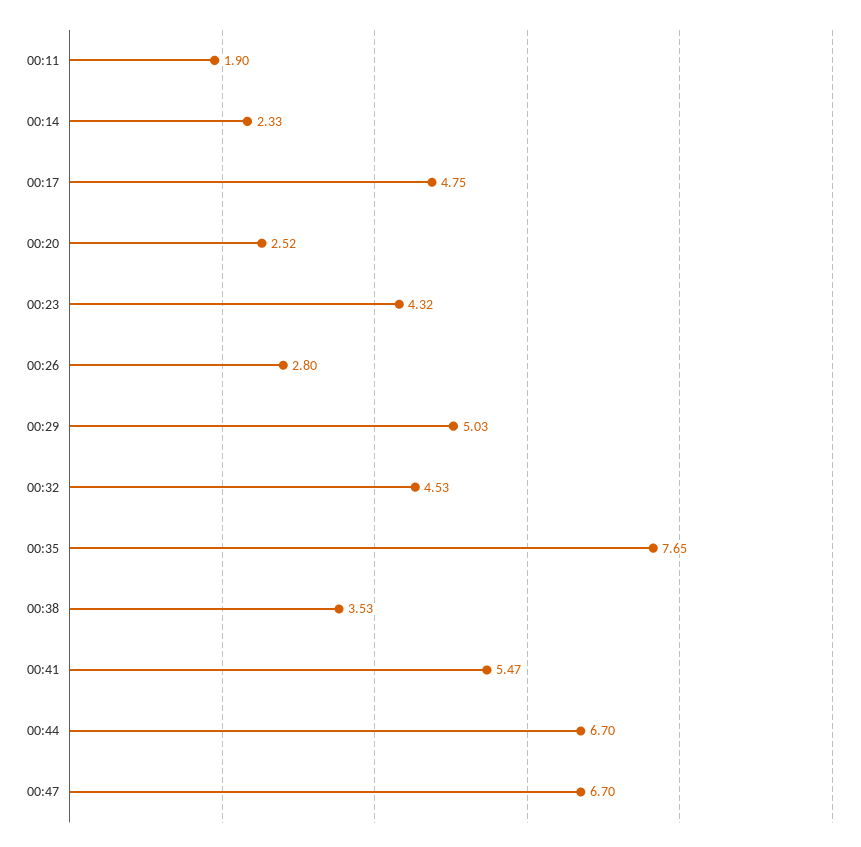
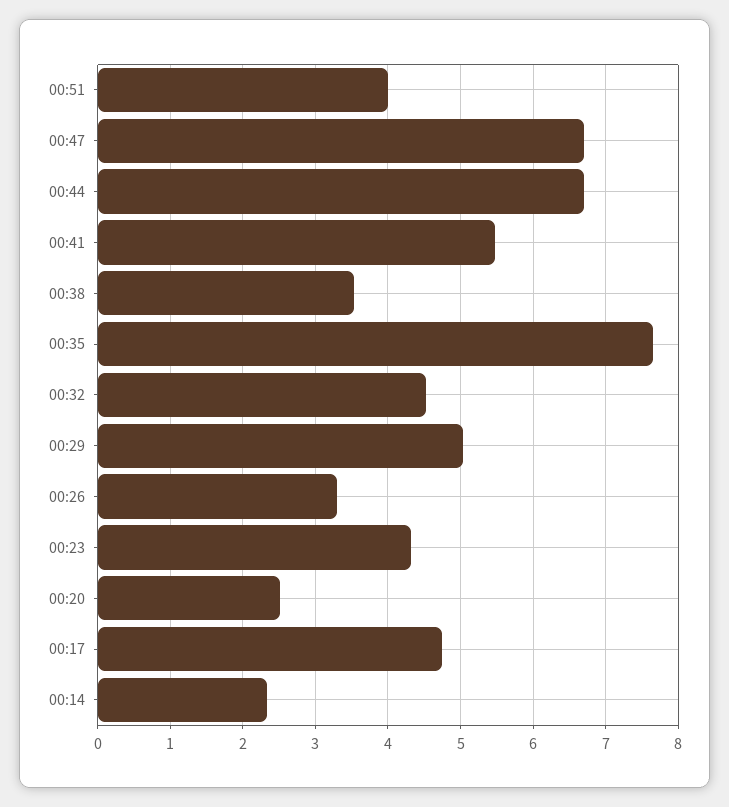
00:11: 1.9 -> none
00:26: 2.8 -> 3.3
00:51: none -> 4

